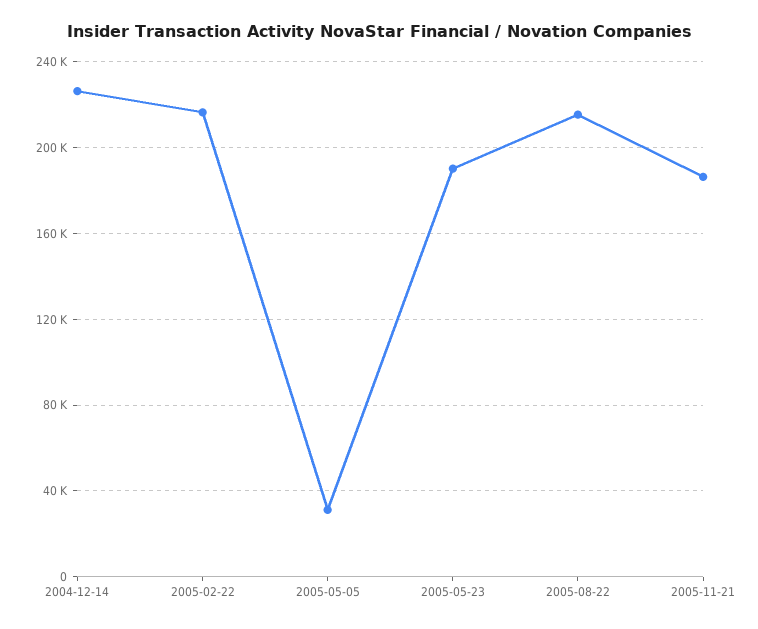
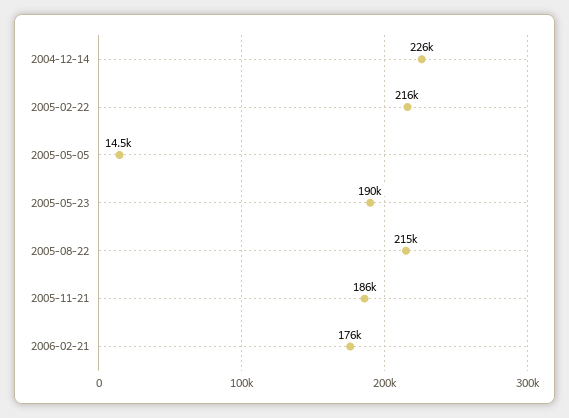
2005-05-05: 30000 -> 14500
2006-02-21: none -> 176000

